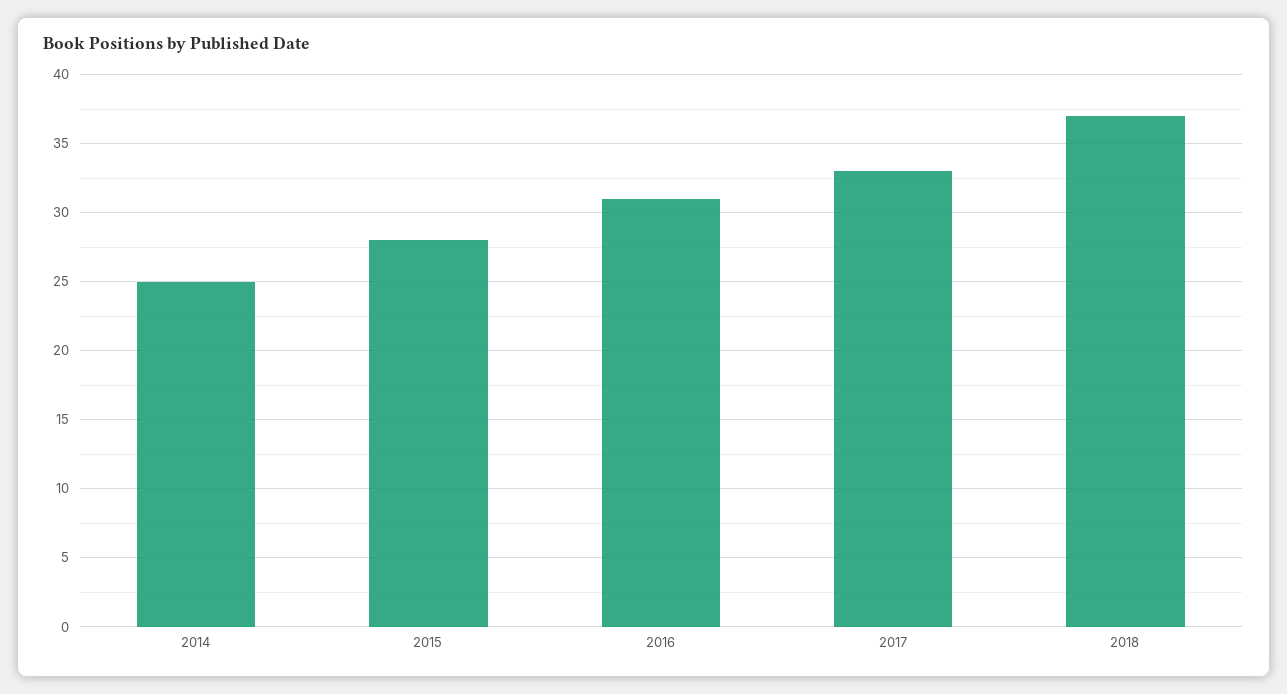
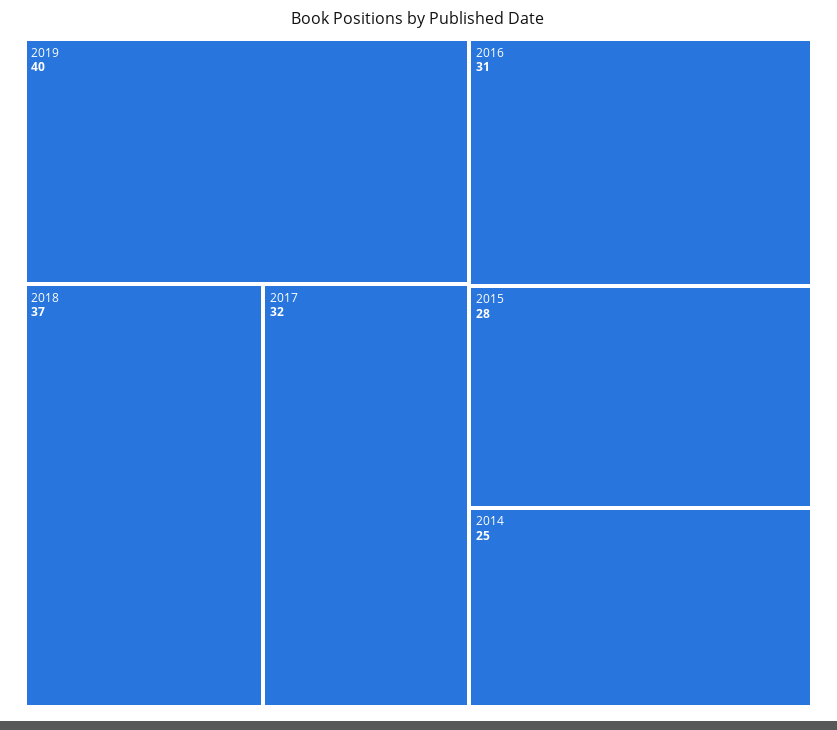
2017: 33 -> 32
2019: none -> 40

